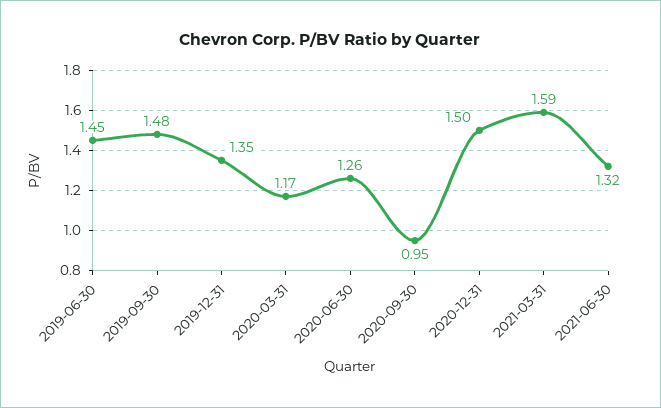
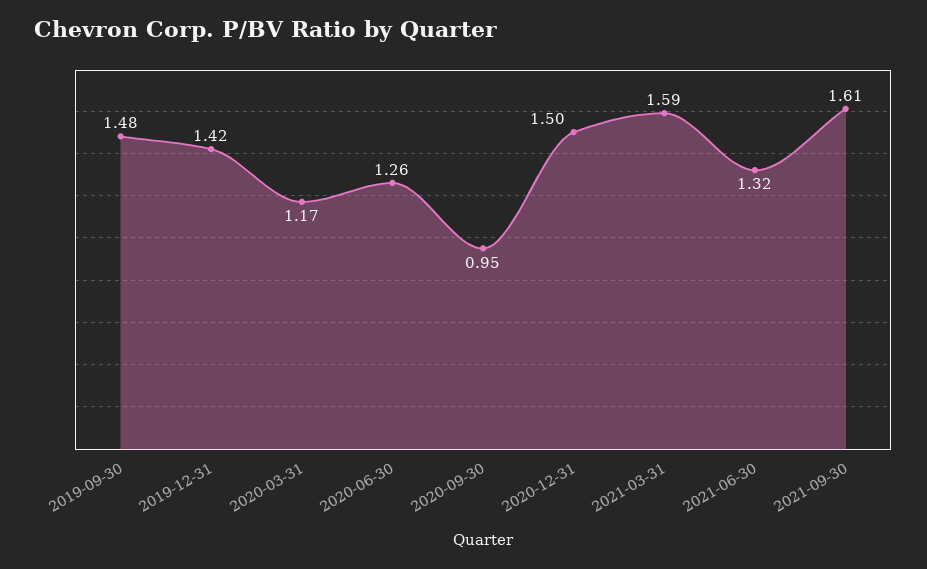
2019-06-30: 1.45 -> none
2019-12-31: 1.35 -> 1.42
2021-09-30: none -> 1.61

